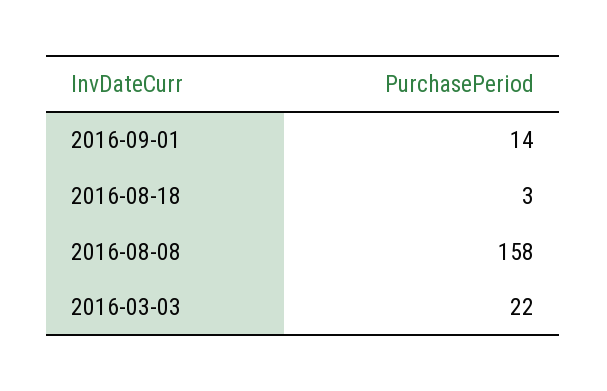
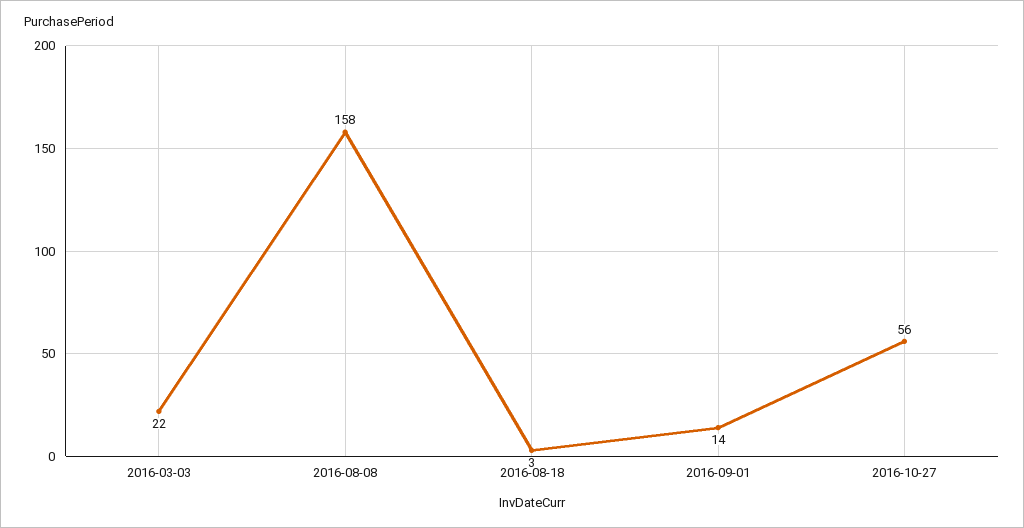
2016-10-27: none -> 56

